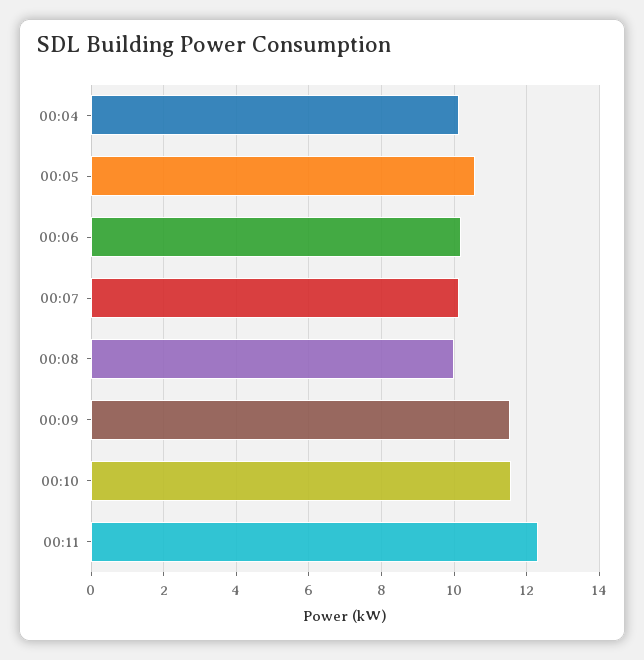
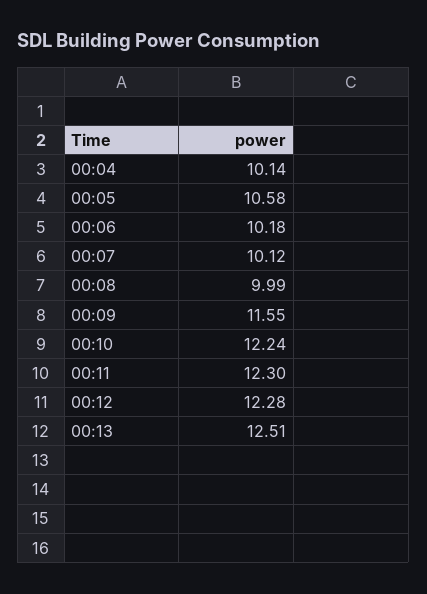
00:10: 11.6 -> 12.24
00:12: none -> 12.28
00:13: none -> 12.51

